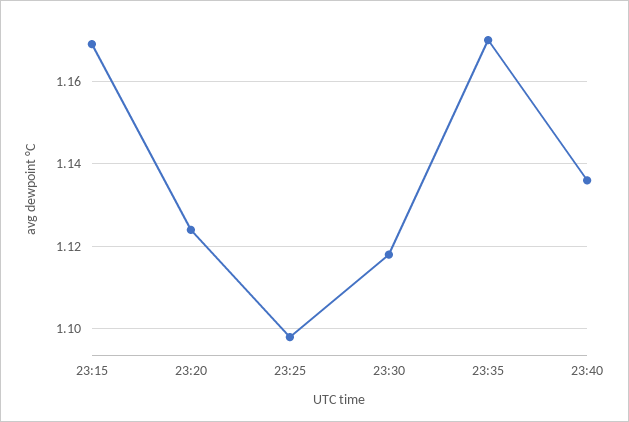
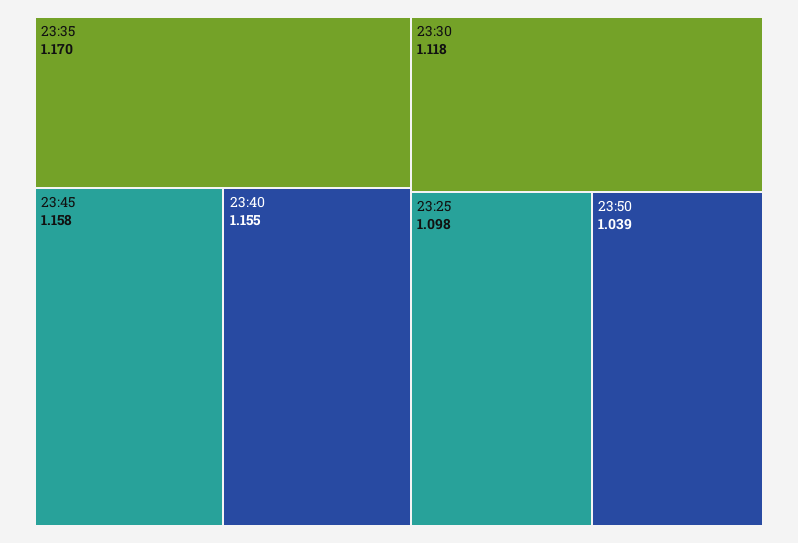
23:15: 1.17 -> none
23:20: 1.125 -> none
23:40: 1.135 -> 1.155
23:45: none -> 1.158
23:50: none -> 1.039

